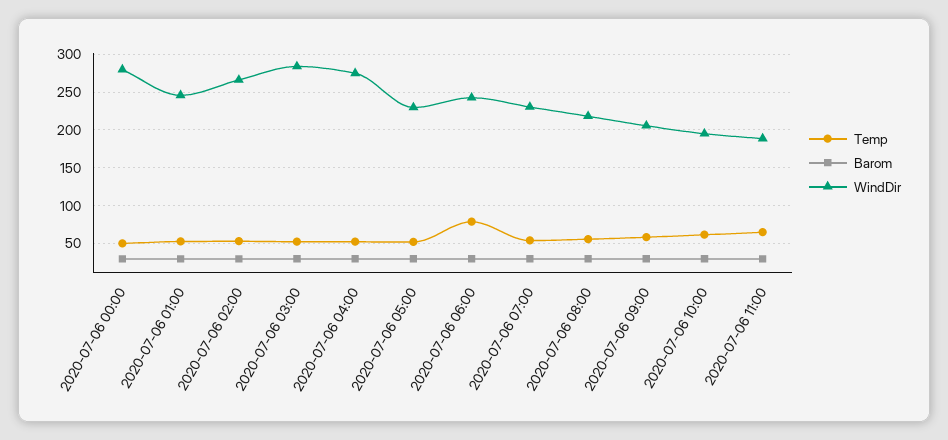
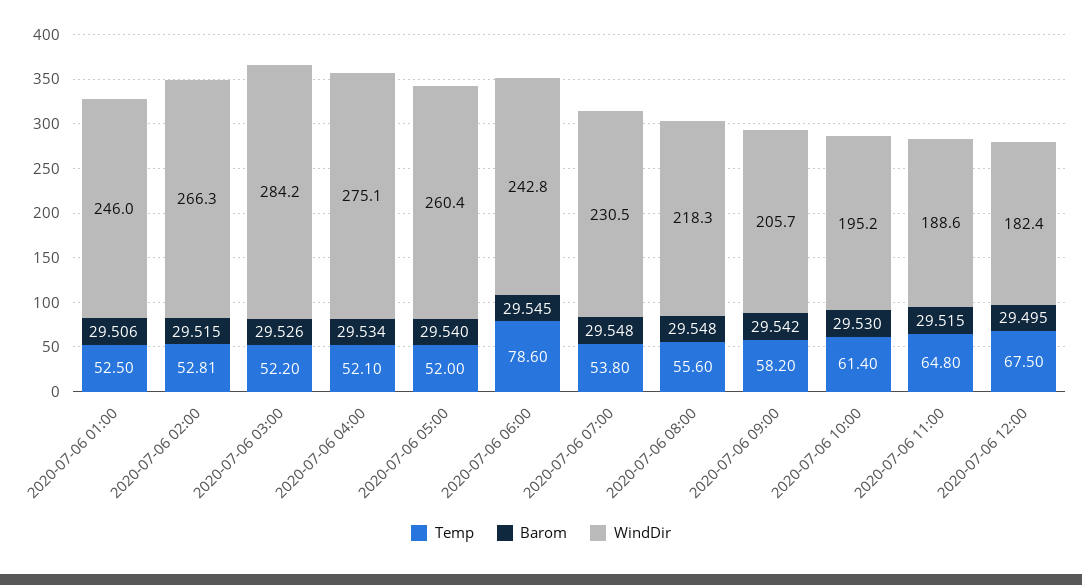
Temp, 2020-07-06 00:00: 50 -> none
Barom, 2020-07-06 00:00: 30 -> none
WindDir, 2020-07-06 00:00: 280 -> none
WindDir, 2020-07-06 05:00: 230 -> 260.4
Temp, 2020-07-06 12:00: none -> 67.5
Barom, 2020-07-06 12:00: none -> 29.495
WindDir, 2020-07-06 12:00: none -> 182.4

